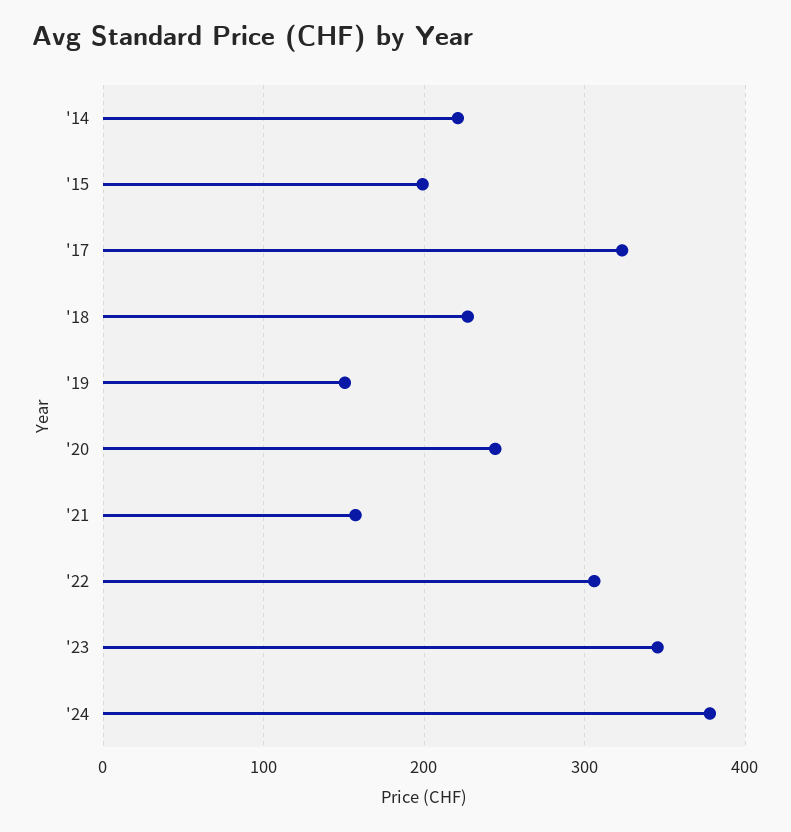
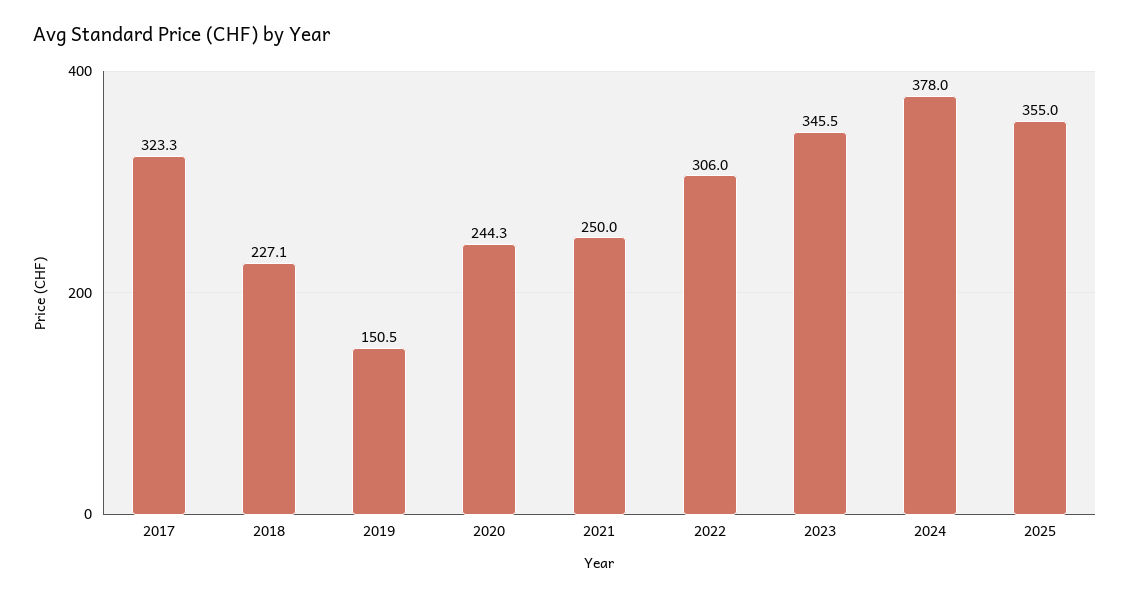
'14: 220 -> none
'15: 200 -> none
'21: 160 -> 250
2025: none -> 355

